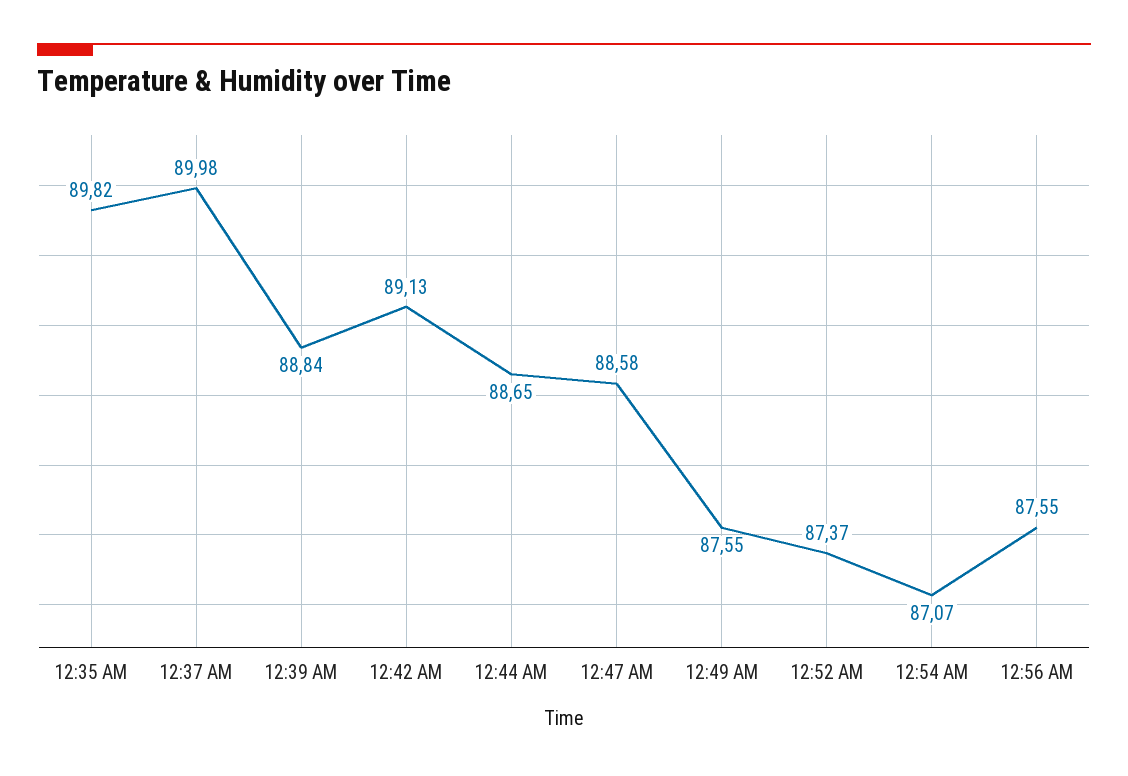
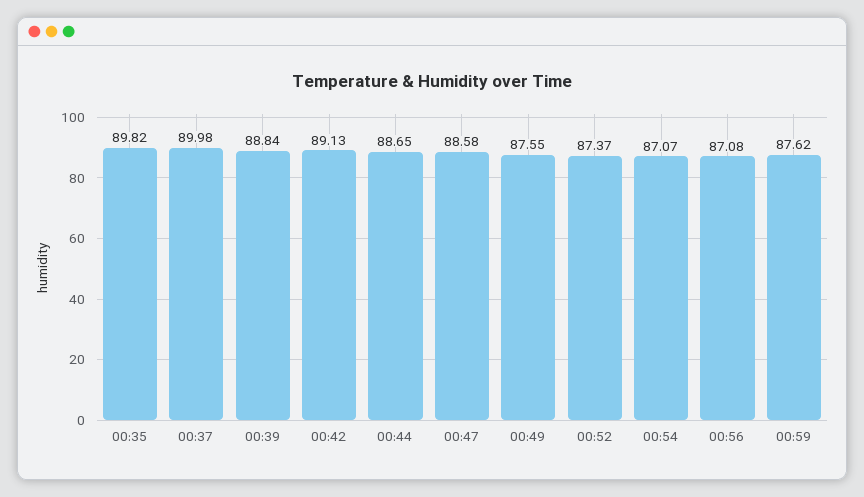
12:56 AM: 87.55 -> 87.08
00:59: none -> 87.62

